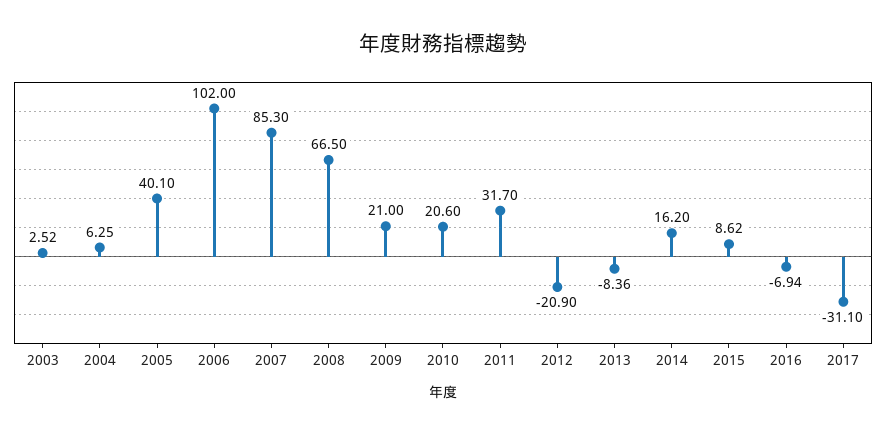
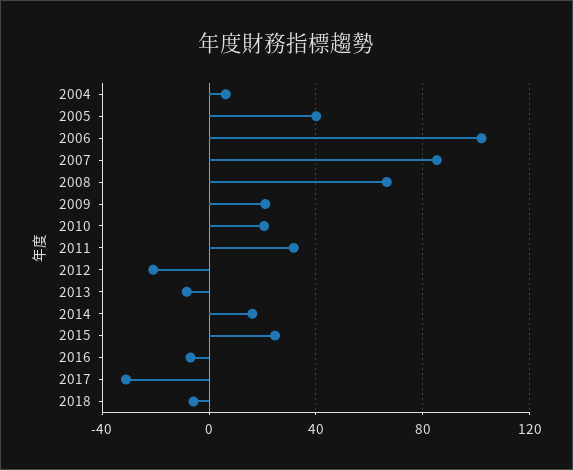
2003: 2.52 -> none
2015: 8.62 -> 25
2018: none -> -5

